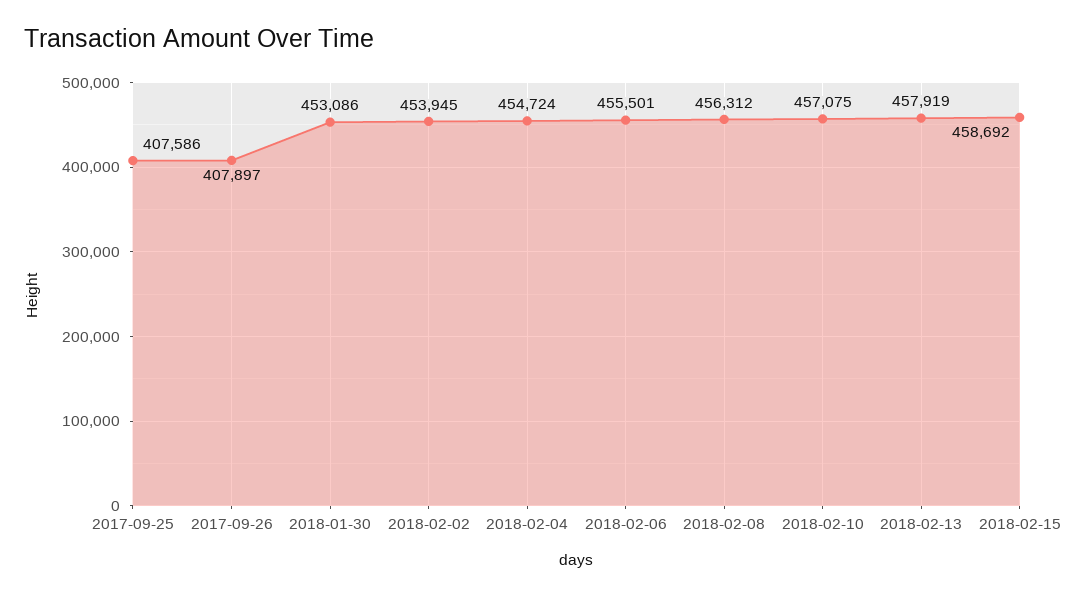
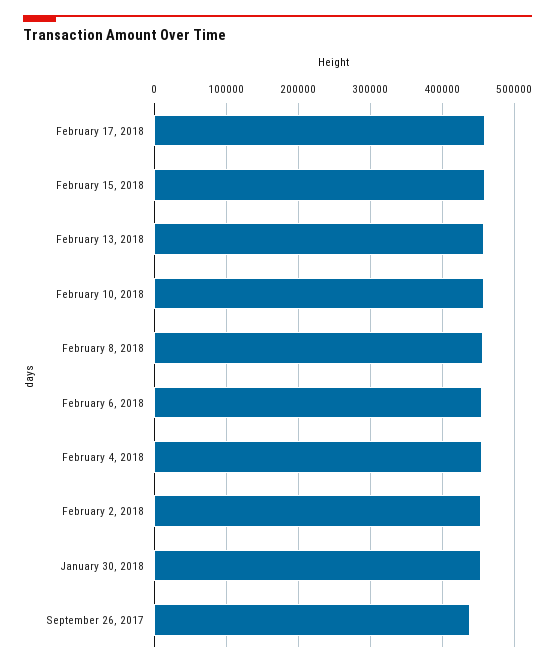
2017-09-25: 407586 -> none
2017-09-26: 407897 -> 440000
February 17, 2018: none -> 460000

